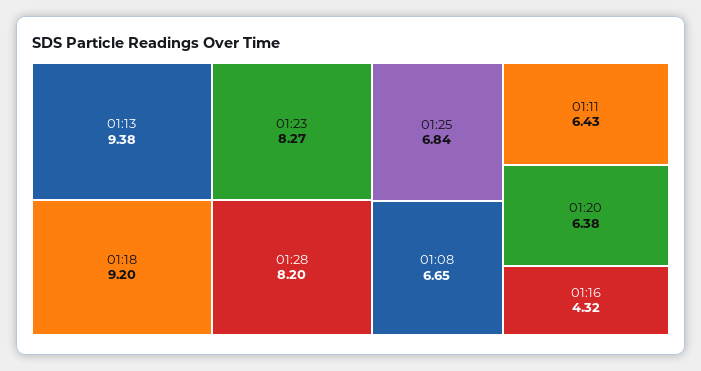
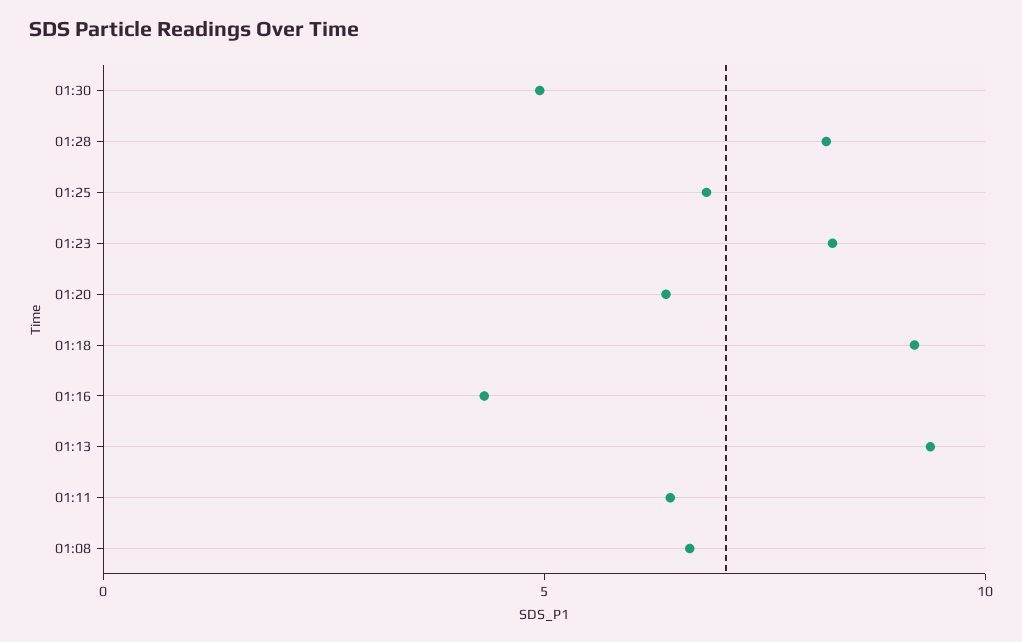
01:30: none -> 5

